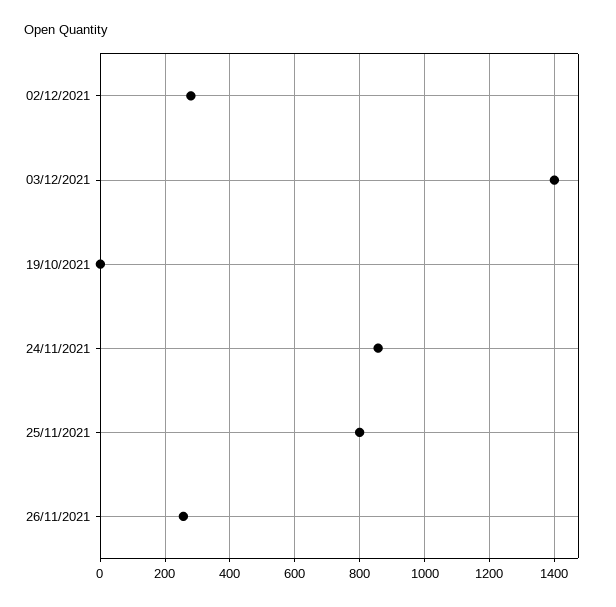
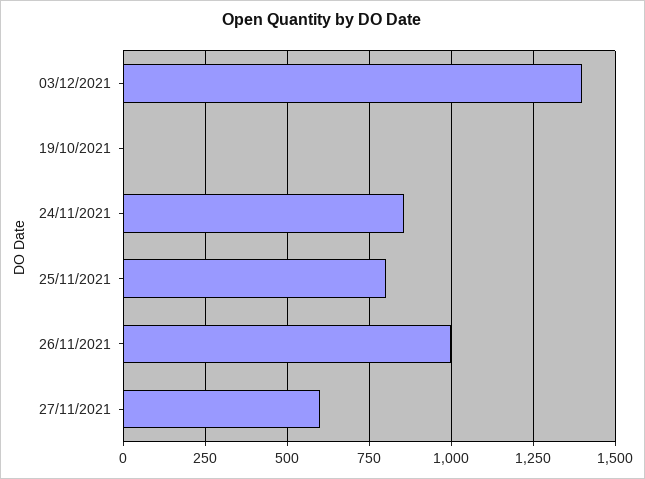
02/12/2021: 280 -> none
26/11/2021: 260 -> 1000
27/11/2021: none -> 600

